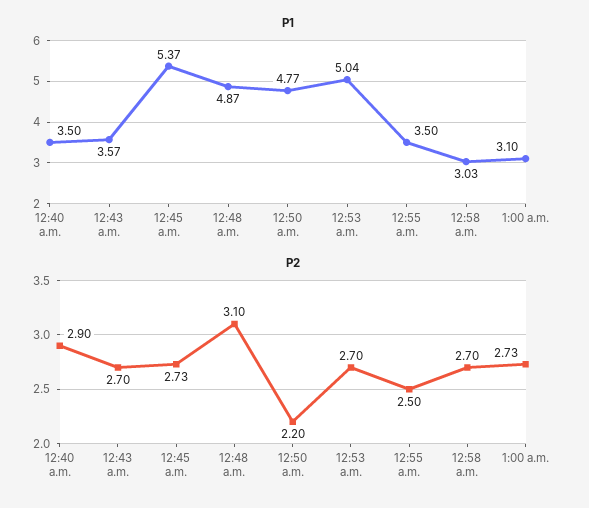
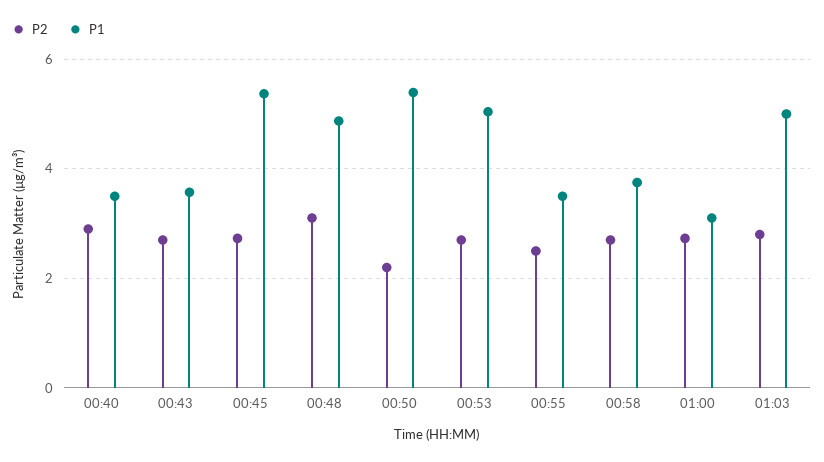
P1, 12:50 a.m.: 4.77 -> 5.4
P1, 12:58 a.m.: 3.03 -> 3.8
P2, 01:03: none -> 2.8
P1, 01:03: none -> 5

